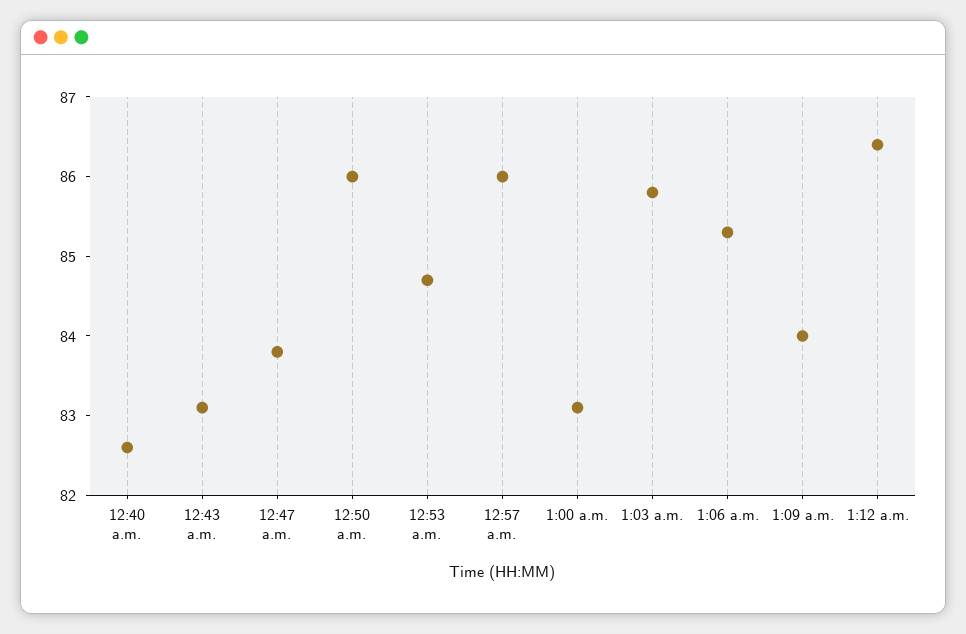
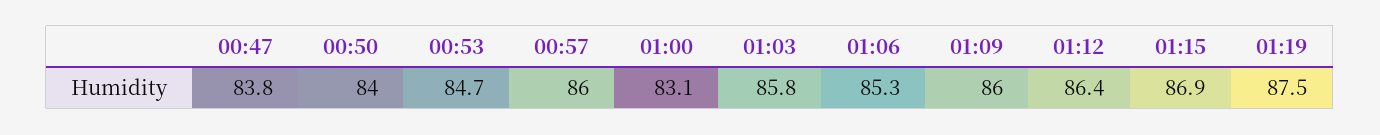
12:40 a.m.: 82.5 -> none
12:43 a.m.: 83 -> none
12:50 a.m.: 86 -> 84
1:09 a.m.: 84 -> 86
01:15: none -> 86.9
01:19: none -> 87.5

